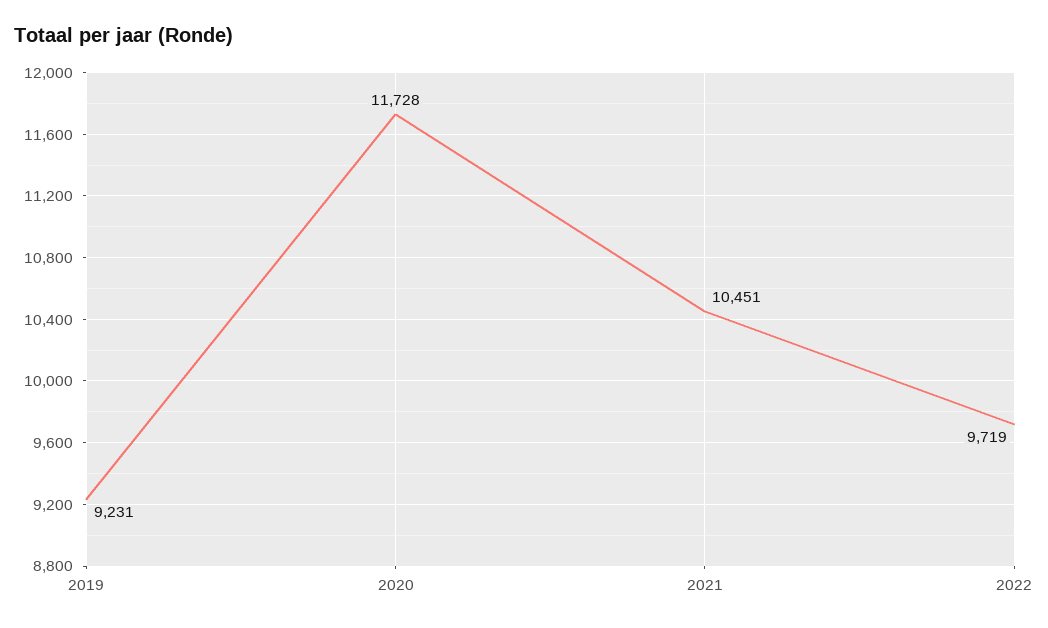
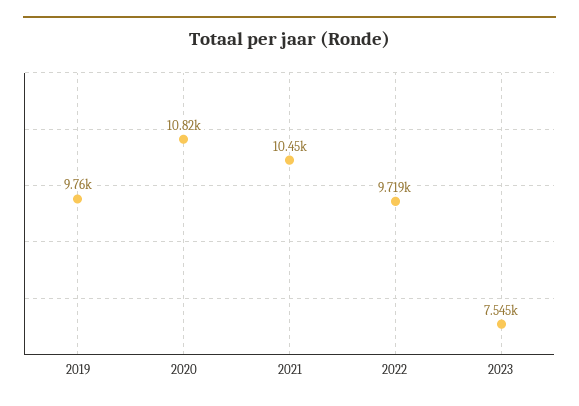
2019: 9231 -> 9760
2020: 11728 -> 10820
2023: none -> 7545

